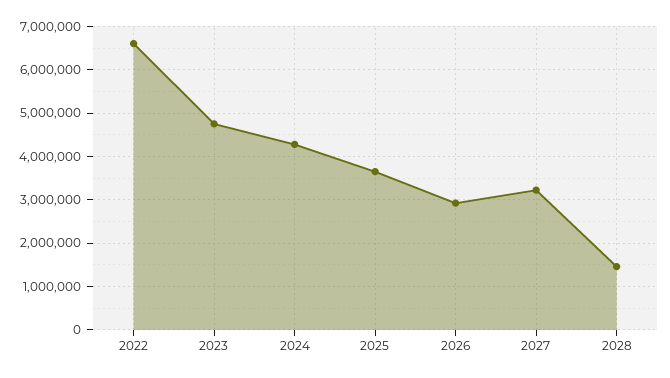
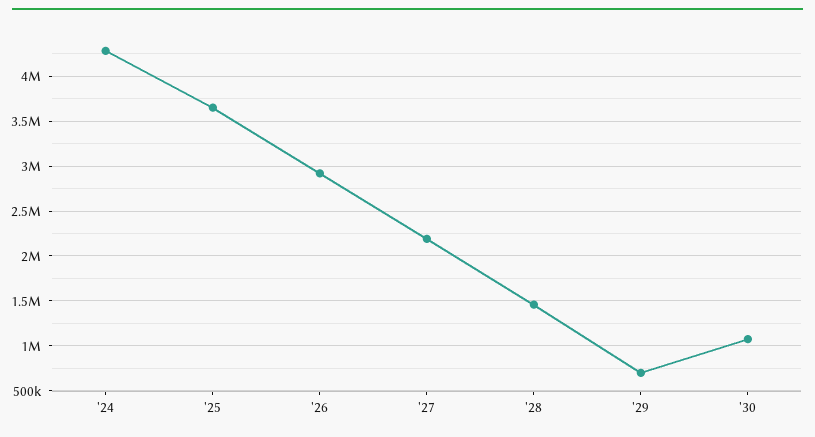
2022: 6600000 -> none
2023: 4800000 -> none
2027: 3200000 -> 2200000
'29: none -> 700000
'30: none -> 1100000

